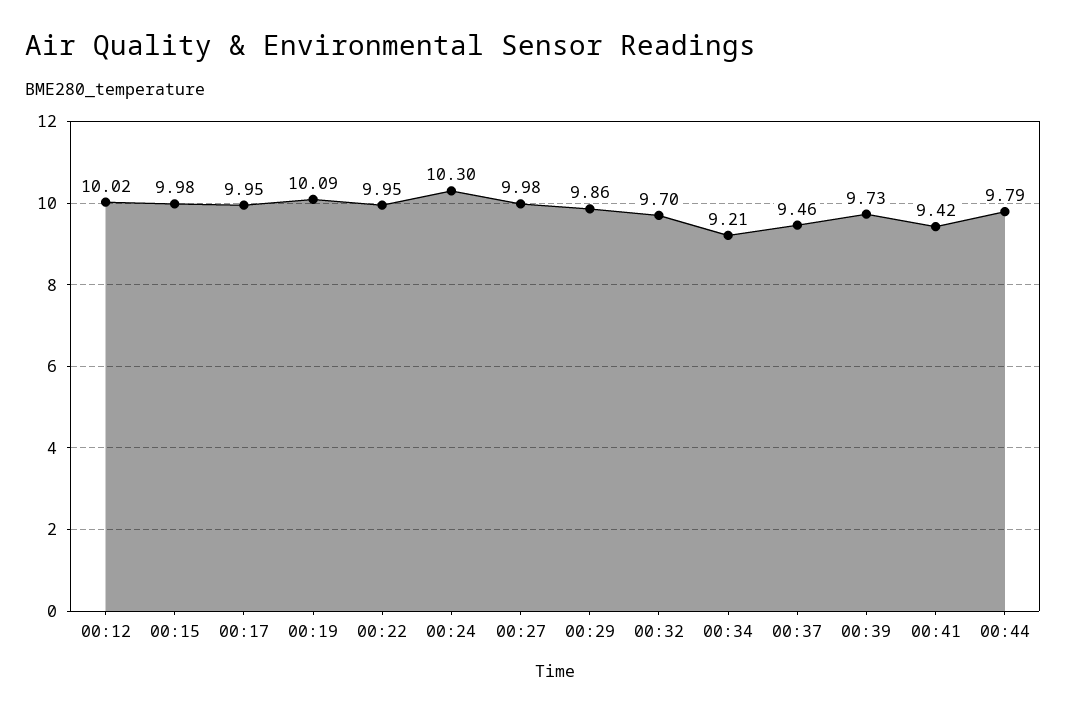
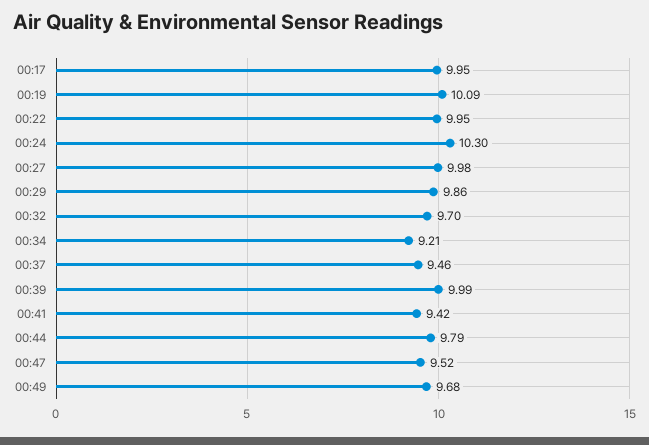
00:12: 10.02 -> none
00:15: 9.98 -> none
00:39: 9.73 -> 9.99
00:47: none -> 9.52
00:49: none -> 9.68

